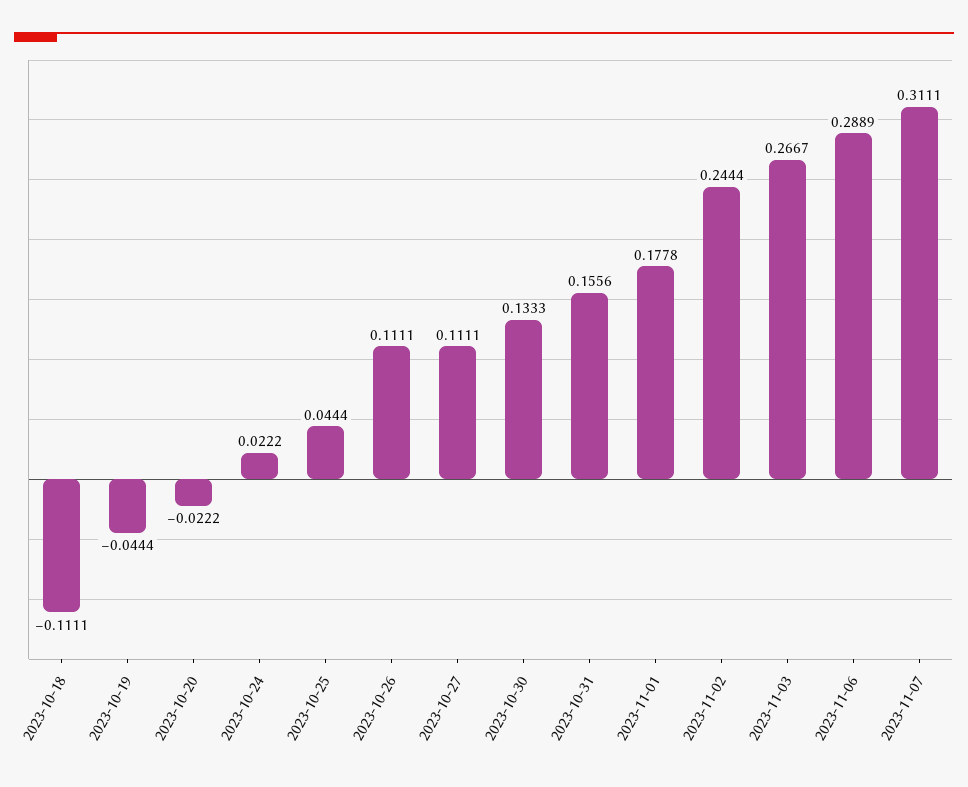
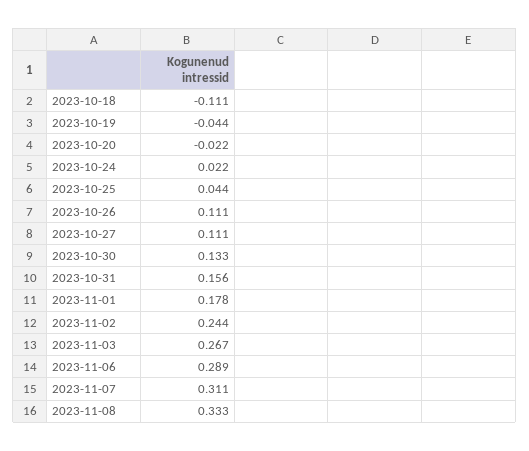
2023-11-08: none -> 0.333

